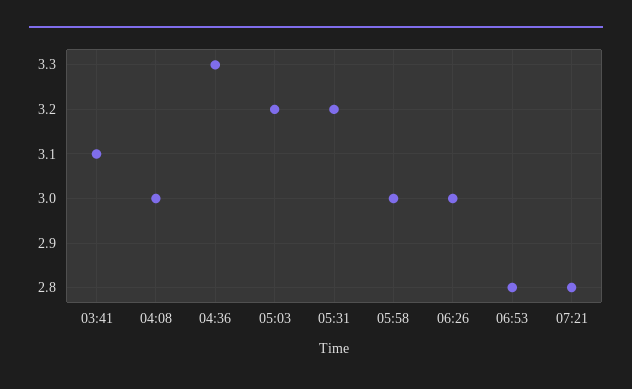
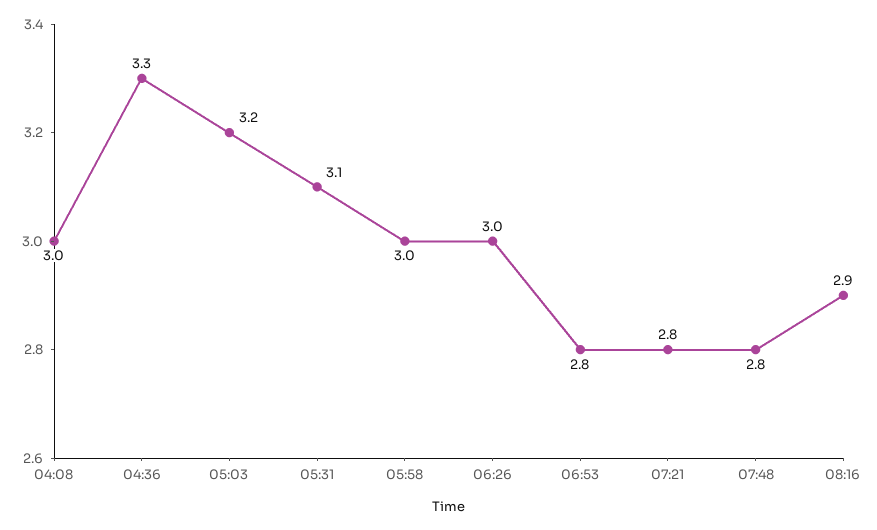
03:41: 3.1 -> none
05:31: 3.2 -> 3.1
07:48: none -> 2.8
08:16: none -> 2.9

